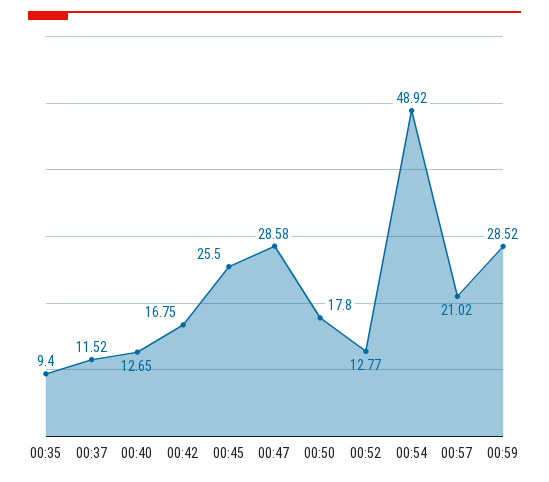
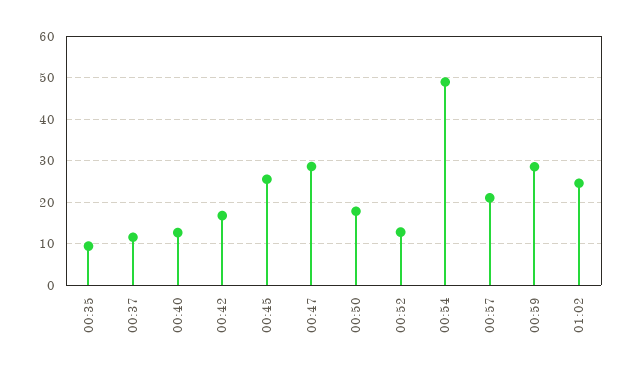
01:02: none -> 24

